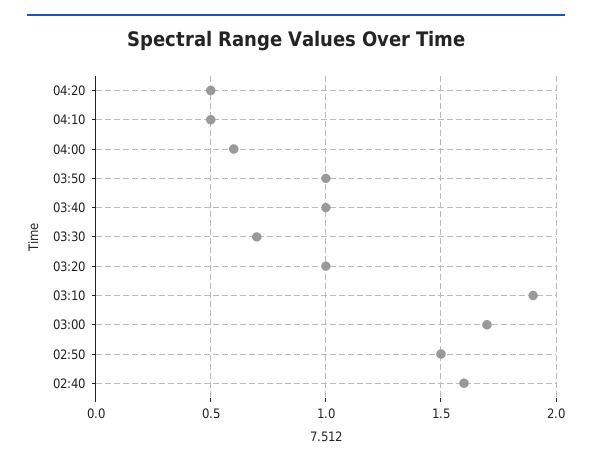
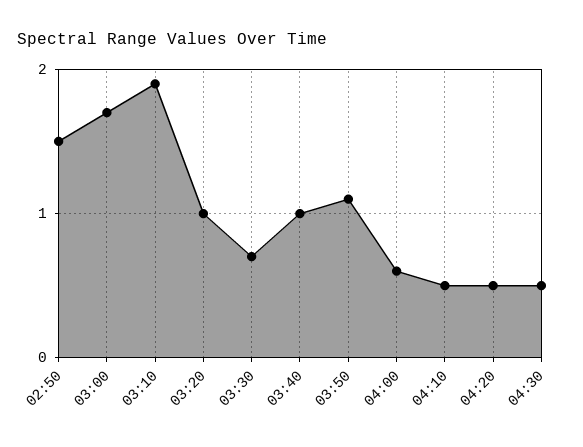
03:50: 1 -> 1.1
02:40: 1.6 -> none
04:30: none -> 0.5

